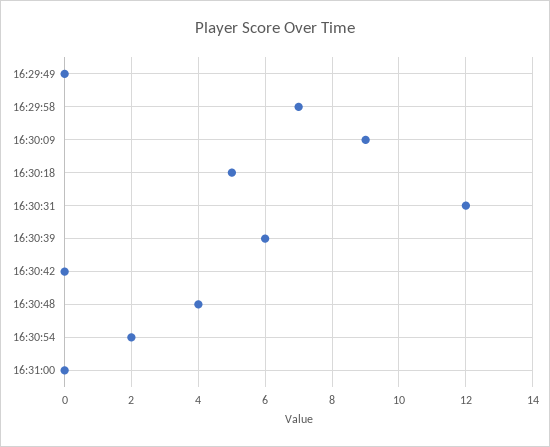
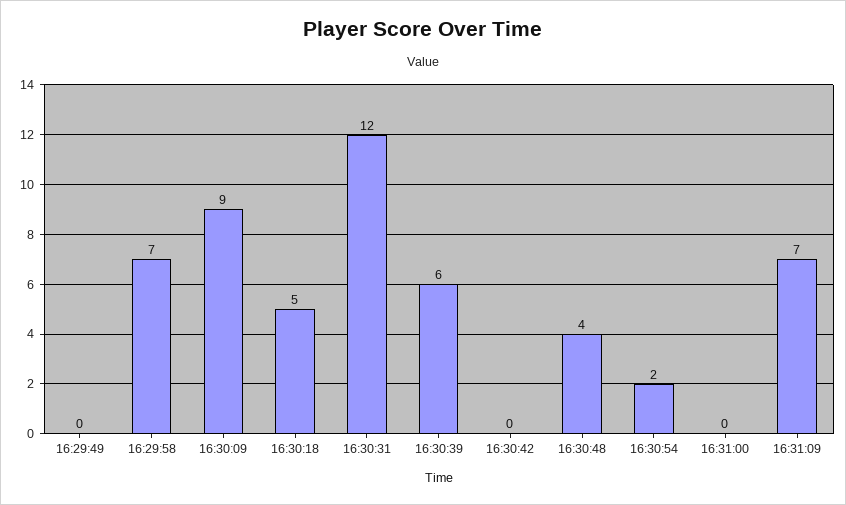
16:31:09: none -> 7

